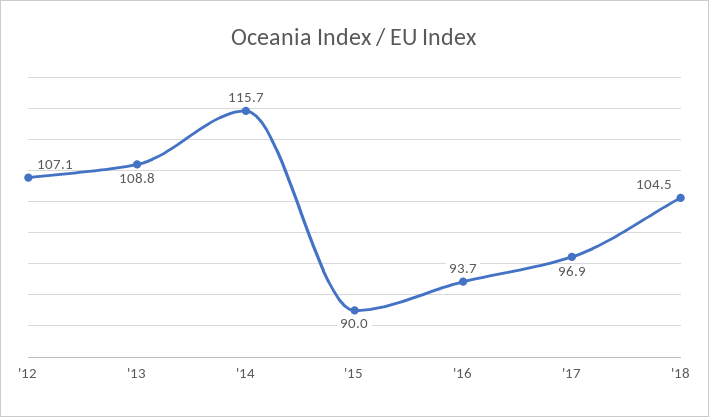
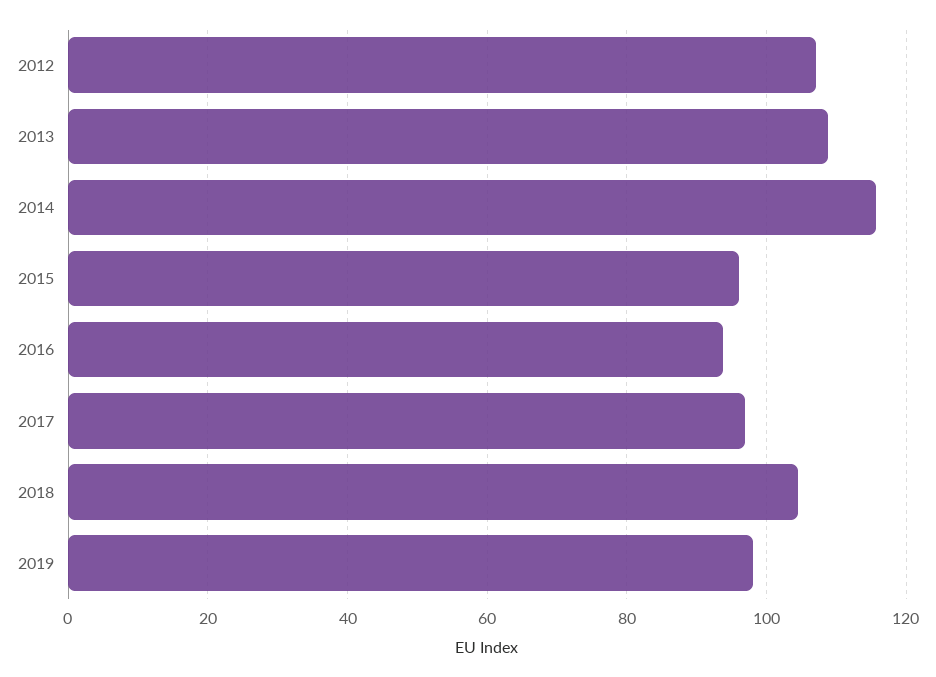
'15: 90 -> 96
2019: none -> 98

